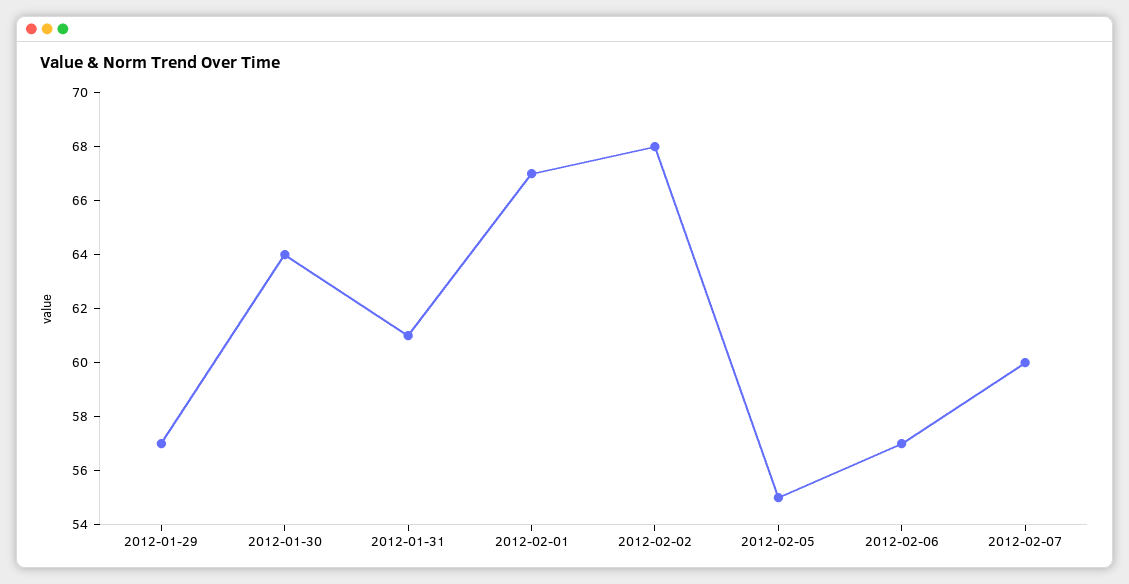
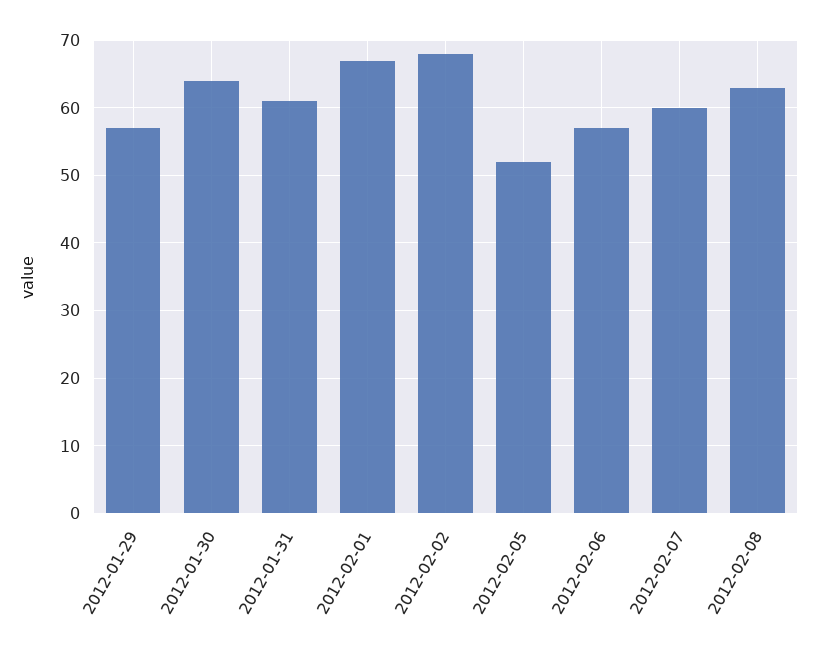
2012-02-05: 55 -> 52
2012-02-08: none -> 63

